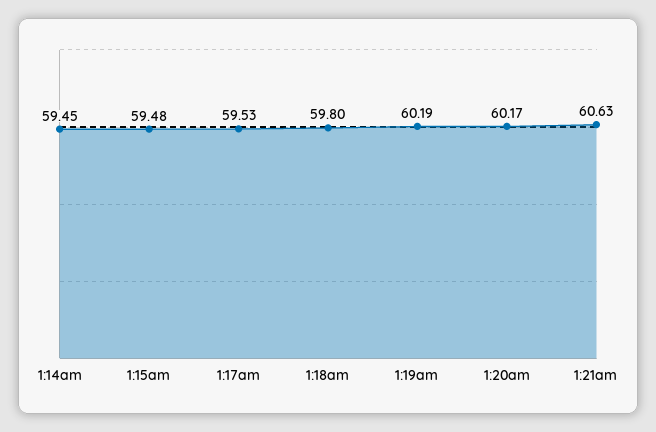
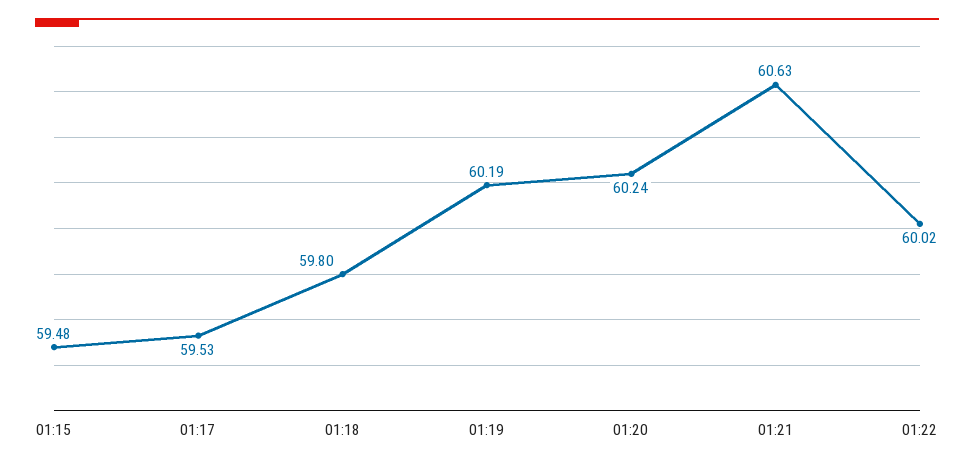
1:14am: 59.45 -> none
1:20am: 60.17 -> 60.24
01:22: none -> 60.02

